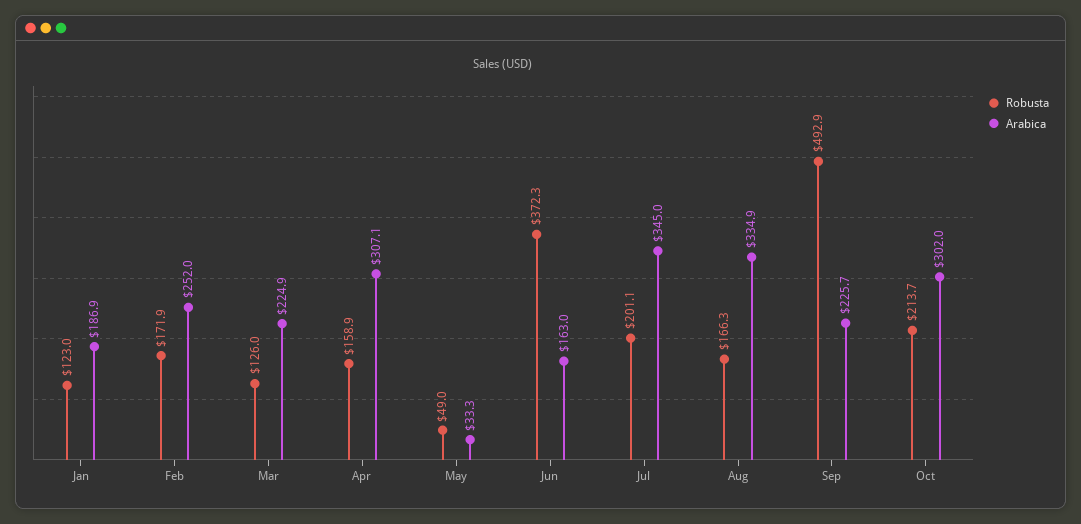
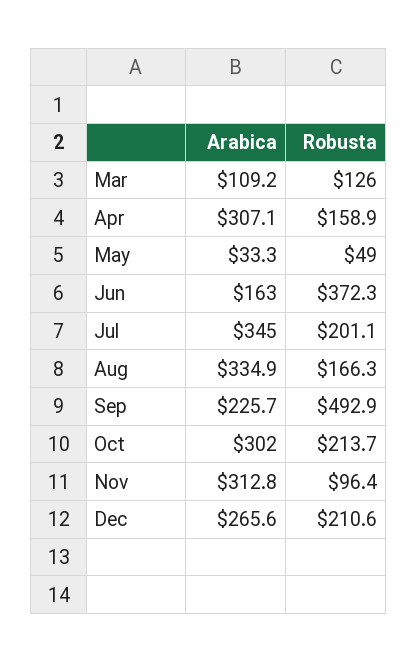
Robusta, Jan: 123 -> none
Arabica, Jan: 186.9 -> none
Robusta, Feb: 171.9 -> none
Arabica, Feb: 252 -> none
Arabica, Mar: 224.9 -> 109.2
Arabica, Nov: none -> 312.8
Robusta, Nov: none -> 96.4
Arabica, Dec: none -> 265.6
Robusta, Dec: none -> 210.6

